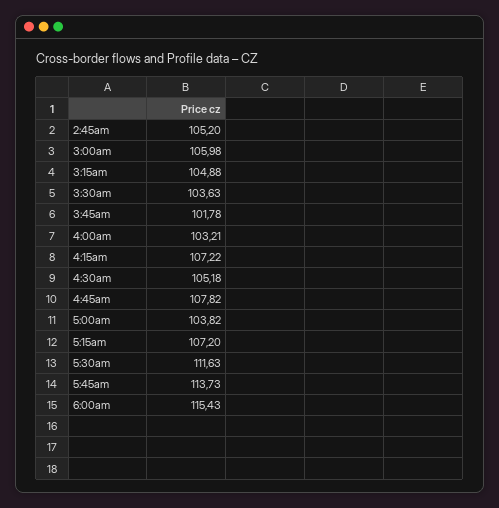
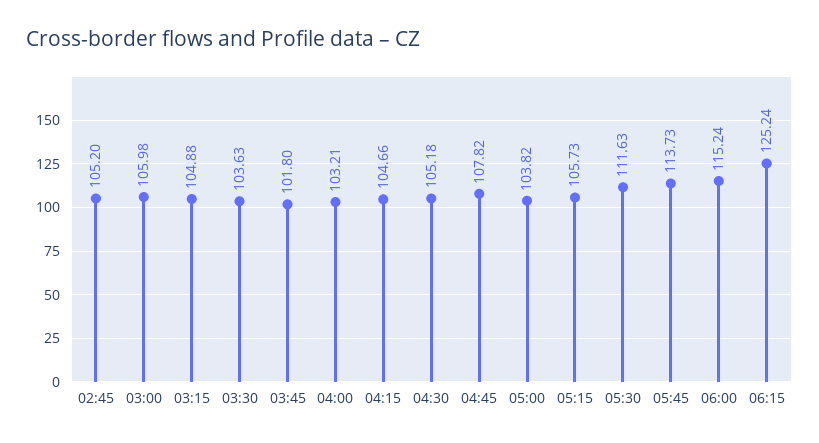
3:45am: 101.78 -> 101.8
4:15am: 107.22 -> 104.66
5:15am: 107.2 -> 105.73
6:00am: 115.43 -> 115.24
06:15: none -> 125.24

